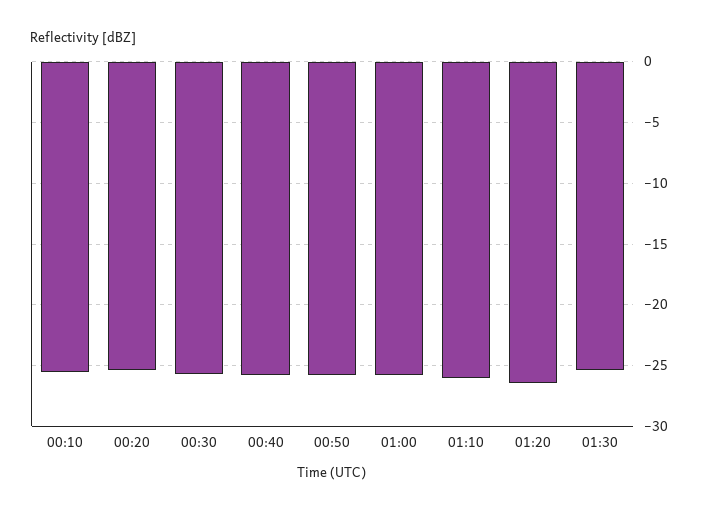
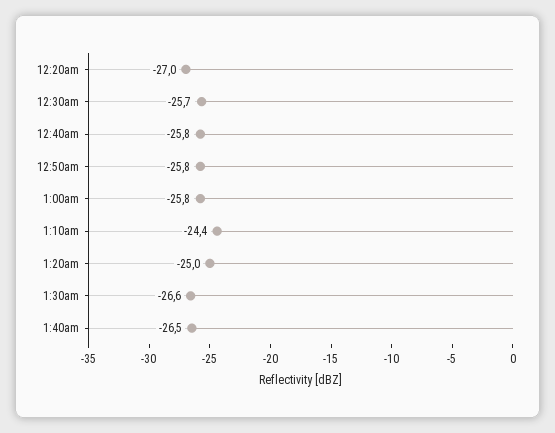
00:10: -25.5 -> none
00:20: -25.5 -> -27
01:10: -26 -> -24.4
01:20: -26.5 -> -25
01:30: -25.5 -> -26.6
1:40am: none -> -26.5

